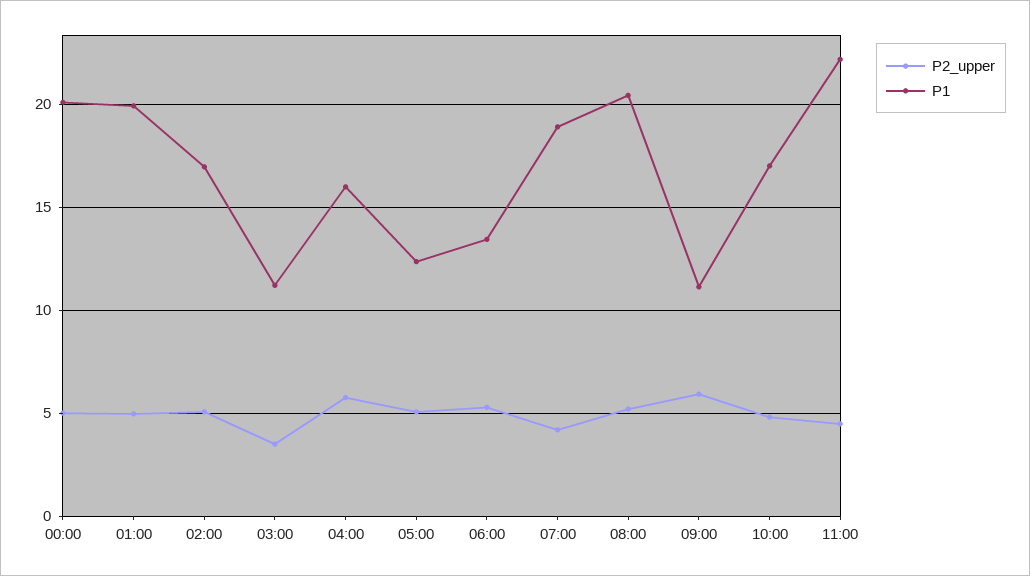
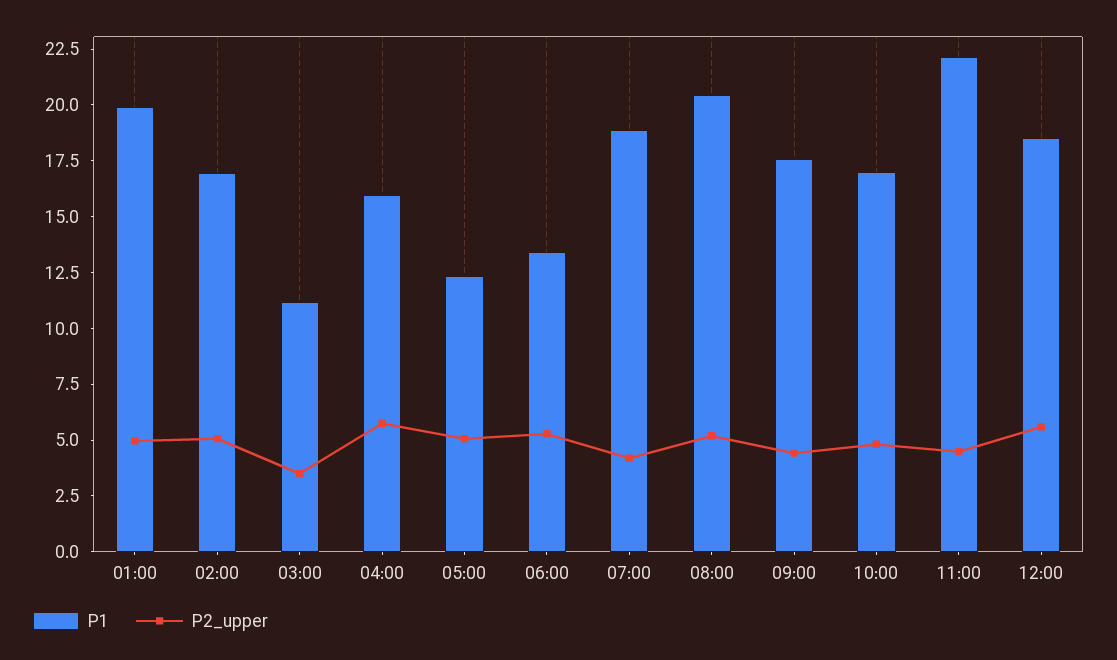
P2_upper, 00:00: 5 -> none
P1, 00:00: 20 -> none
P2_upper, 09:00: 6 -> 4.5
P1, 09:00: 11 -> 17.5
P1, 12:00: none -> 18.5
P2_upper, 12:00: none -> 5.5

